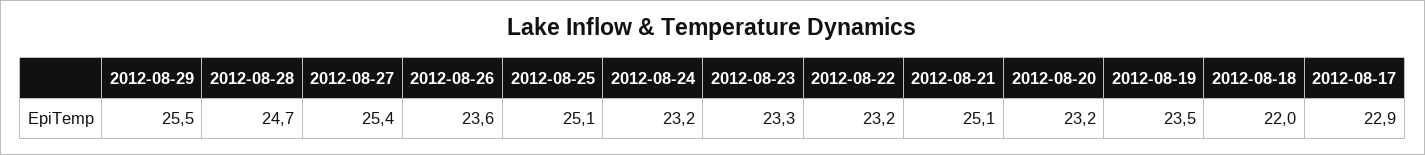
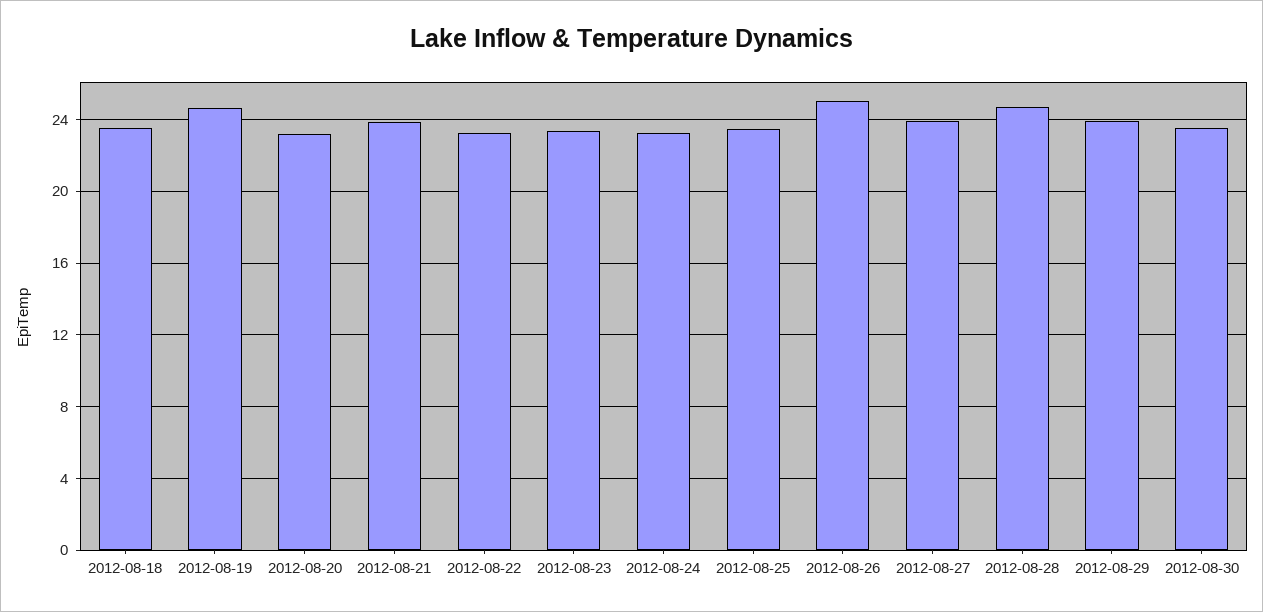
2012-08-29: 25.5 -> 24
2012-08-27: 25.4 -> 24
2012-08-26: 23.6 -> 25
2012-08-25: 25.1 -> 23.5
2012-08-21: 25.1 -> 24
2012-08-19: 23.5 -> 24.5
2012-08-18: 22 -> 23.5
2012-08-17: 22.9 -> none
2012-08-30: none -> 23.5

